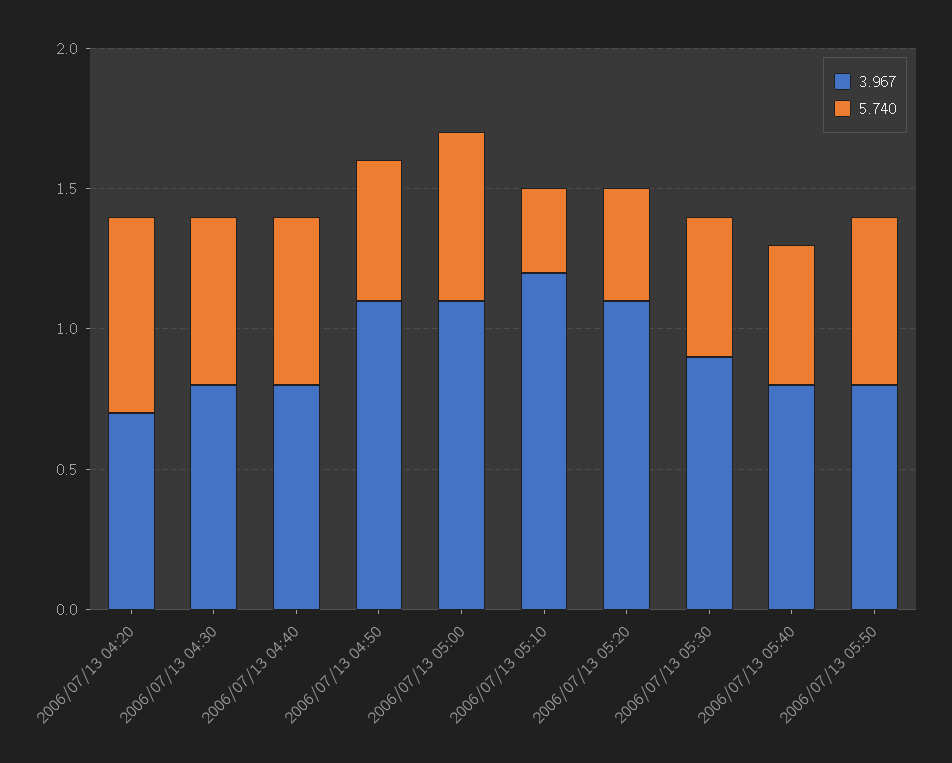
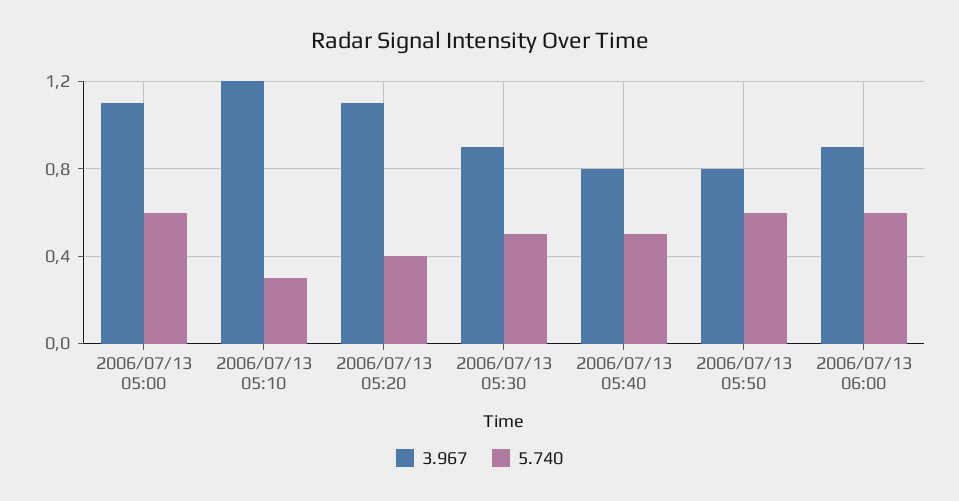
3.967, 2006/07/13 04:20: 0.7 -> none
5.740, 2006/07/13 04:20: 0.7 -> none
3.967, 2006/07/13 04:30: 0.8 -> none
5.740, 2006/07/13 04:30: 0.6 -> none
3.967, 2006/07/13 04:40: 0.8 -> none
5.740, 2006/07/13 04:40: 0.6 -> none
3.967, 2006/07/13 04:50: 1.1 -> none
5.740, 2006/07/13 04:50: 0.5 -> none
3.967, 2006/07/13 06:00: none -> 0.9
5.740, 2006/07/13 06:00: none -> 0.6

